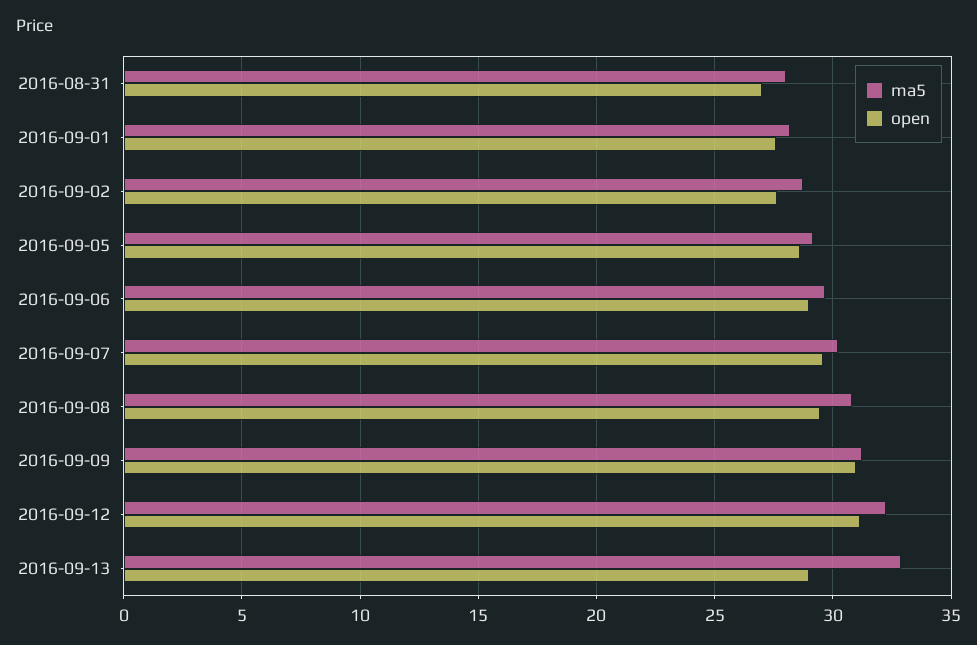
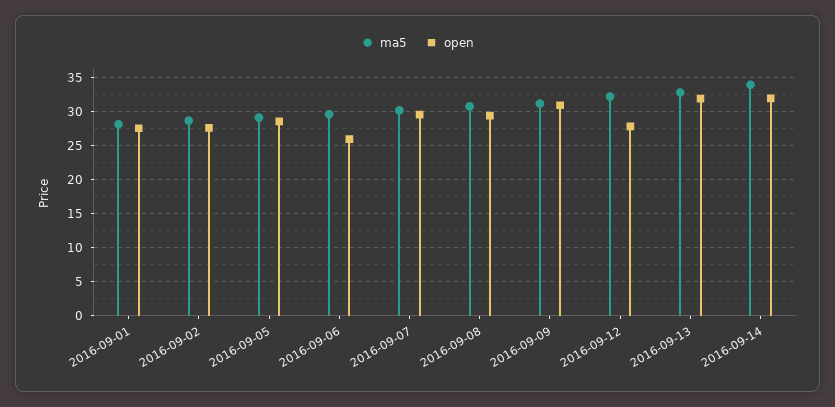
ma5, 2016-08-31: 28 -> none
open, 2016-08-31: 27 -> none
open, 2016-09-06: 29 -> 26
open, 2016-09-12: 31 -> 28
open, 2016-09-13: 29 -> 32
ma5, 2016-09-14: none -> 34
open, 2016-09-14: none -> 32

